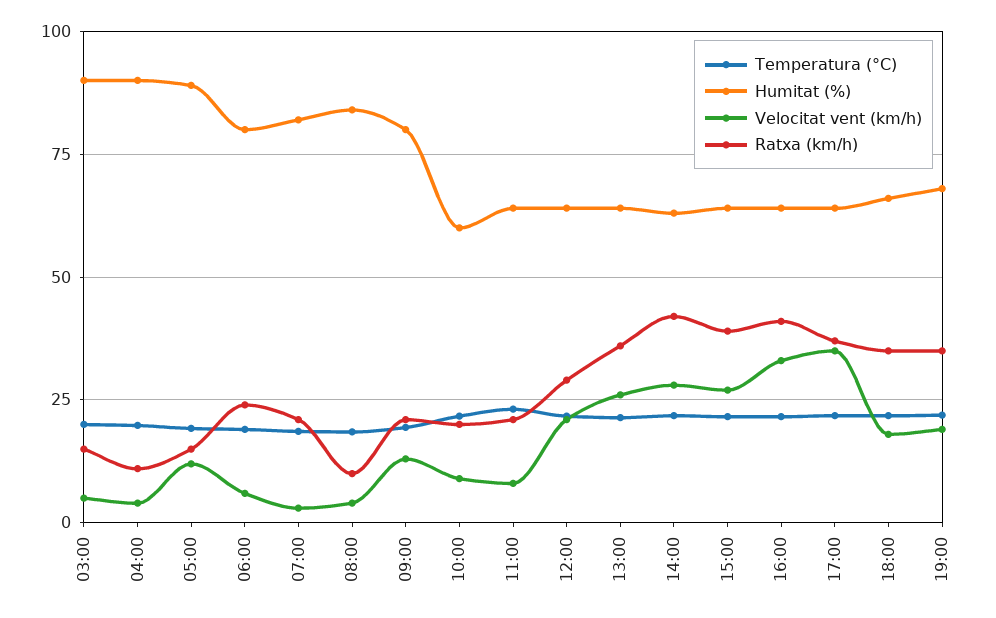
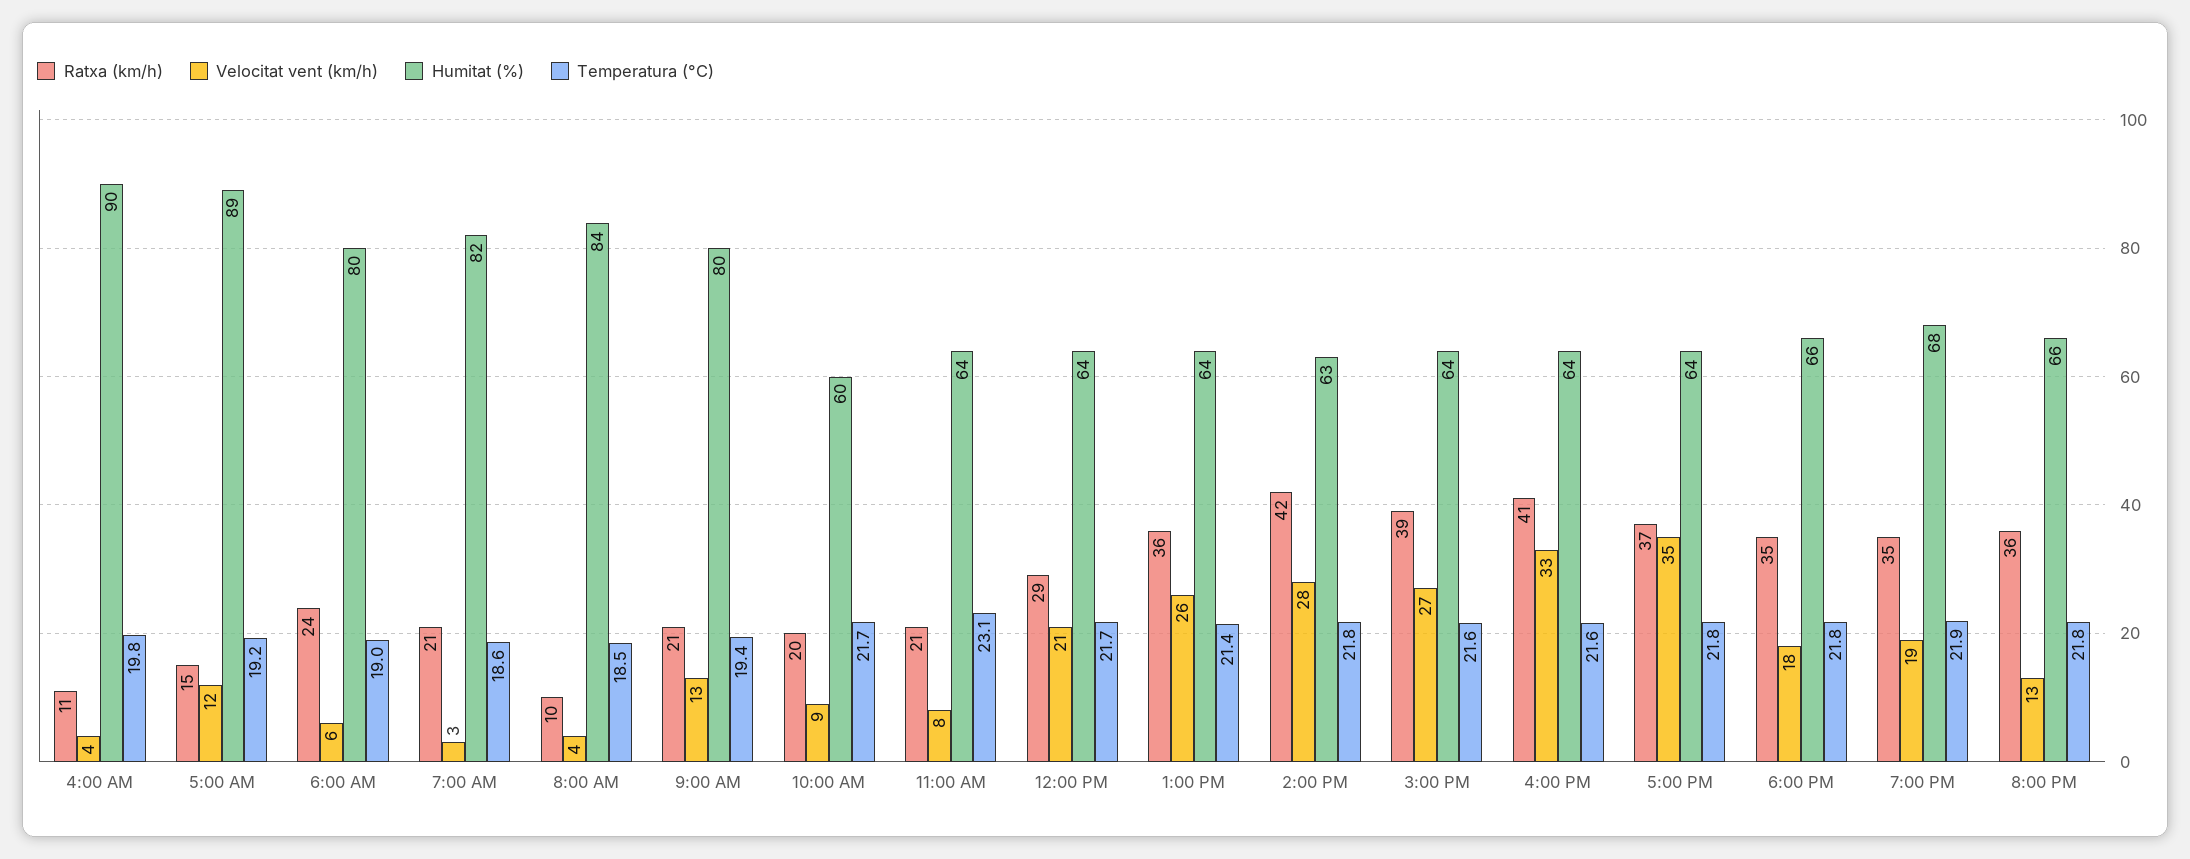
Temperatura (°C), 03:00: 20 -> none
Humitat (%), 03:00: 90 -> none
Velocitat vent (km/h), 03:00: 5 -> none
Ratxa (km/h), 03:00: 15 -> none
Ratxa (km/h), 8:00 PM: none -> 36
Velocitat vent (km/h), 8:00 PM: none -> 13
Humitat (%), 8:00 PM: none -> 66
Temperatura (°C), 8:00 PM: none -> 21.8

